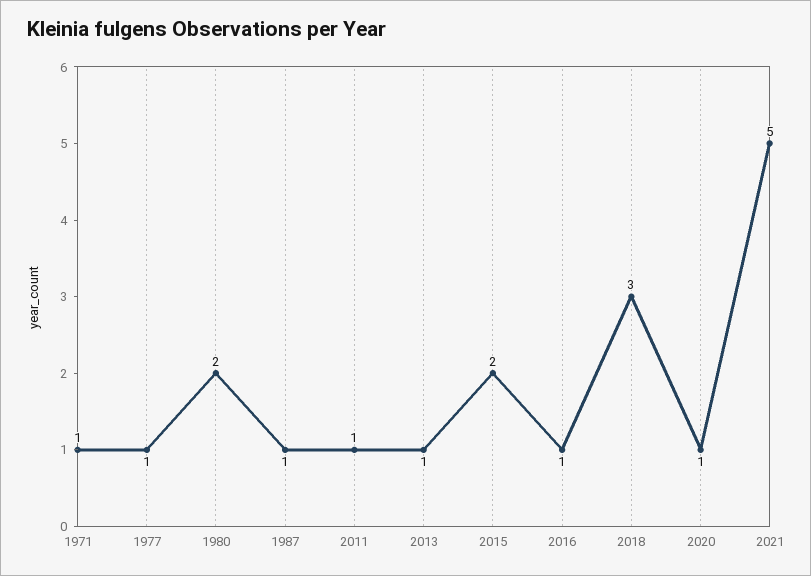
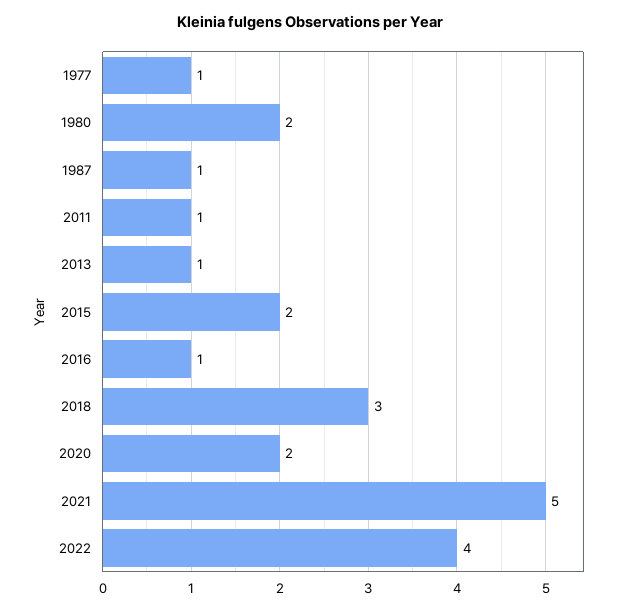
1971: 1 -> none
2020: 1 -> 2
2022: none -> 4

